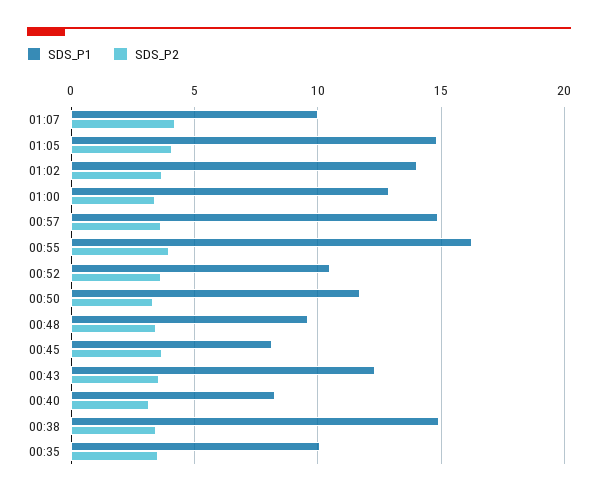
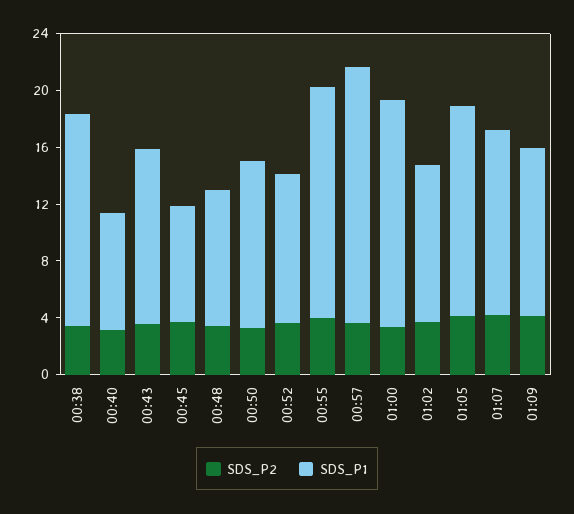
SDS_P1, 01:07: 10 -> 13
SDS_P1, 01:02: 14 -> 11
SDS_P1, 01:00: 13 -> 16
SDS_P1, 00:57: 15 -> 18
SDS_P1, 00:35: 10 -> none
SDS_P2, 00:35: 3.5 -> none
SDS_P2, 01:09: none -> 4
SDS_P1, 01:09: none -> 12

